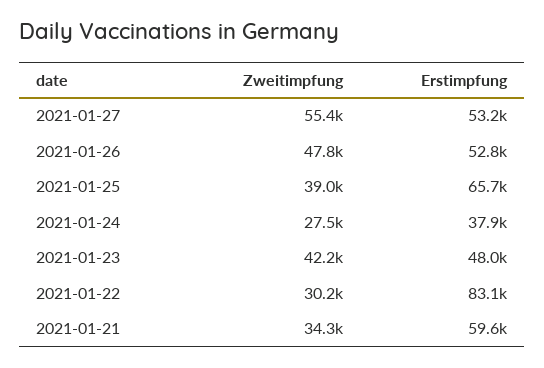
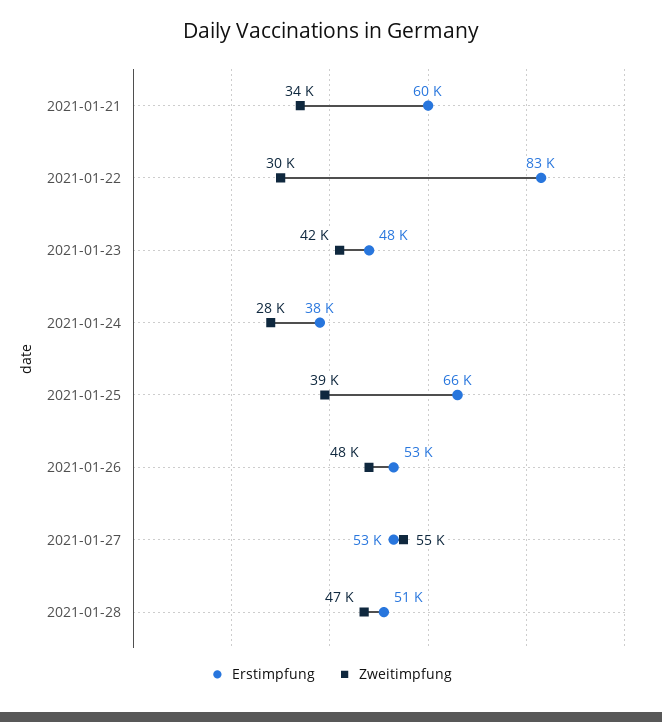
Erstimpfung, 2021-01-28: none -> 51000
Zweitimpfung, 2021-01-28: none -> 47000

